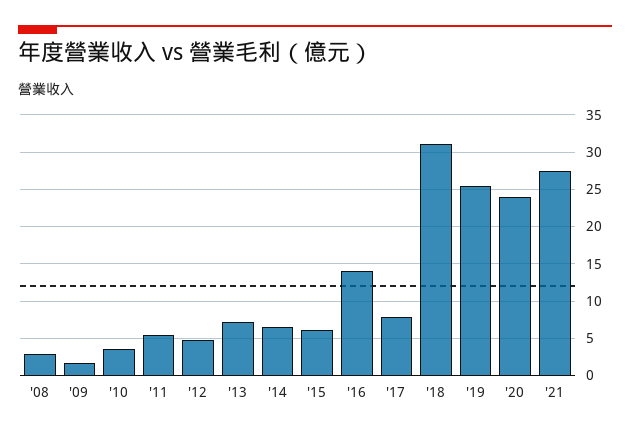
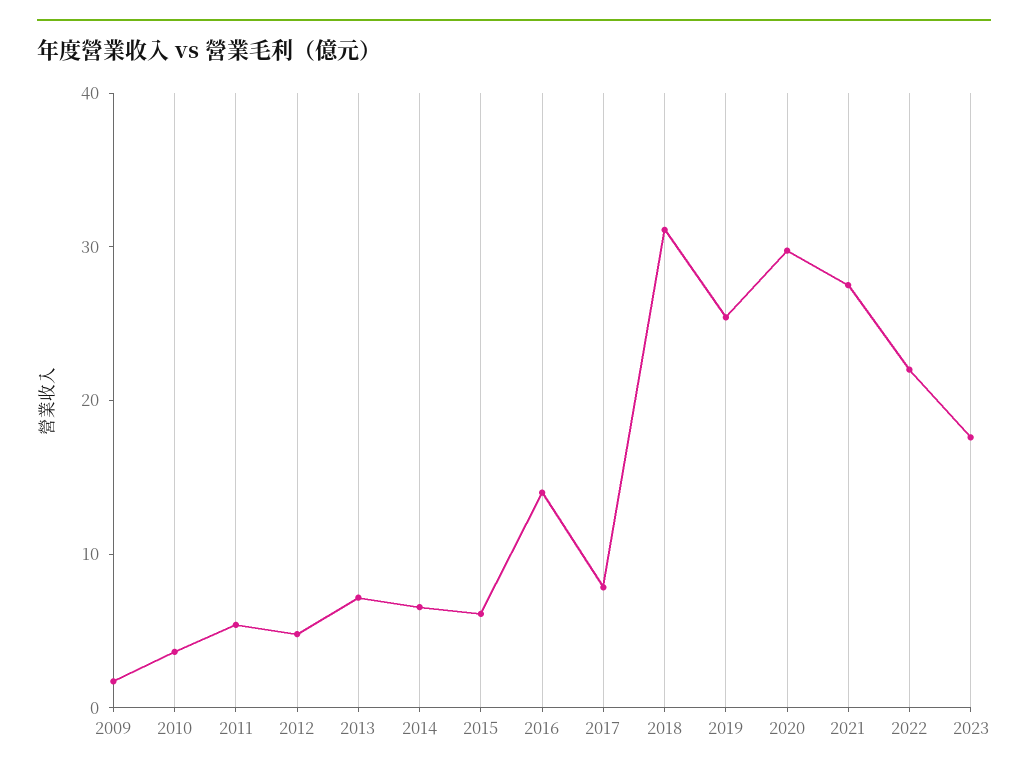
'08: 3 -> none
'20: 24 -> 30
2022: none -> 22
2023: none -> 18

